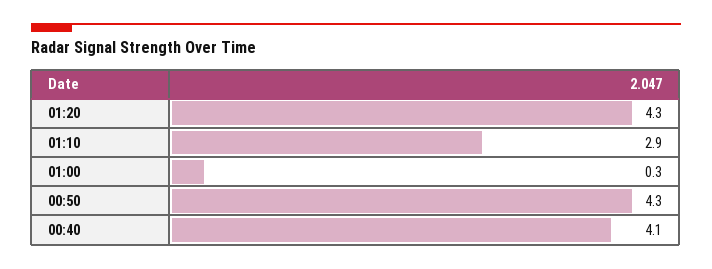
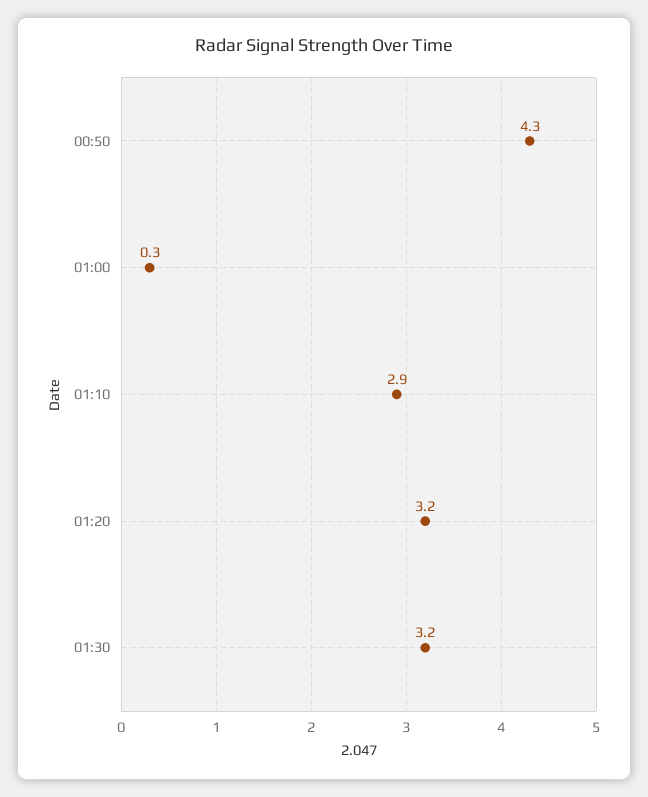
01:20: 4.3 -> 3.2
00:40: 4.1 -> none
01:30: none -> 3.2

